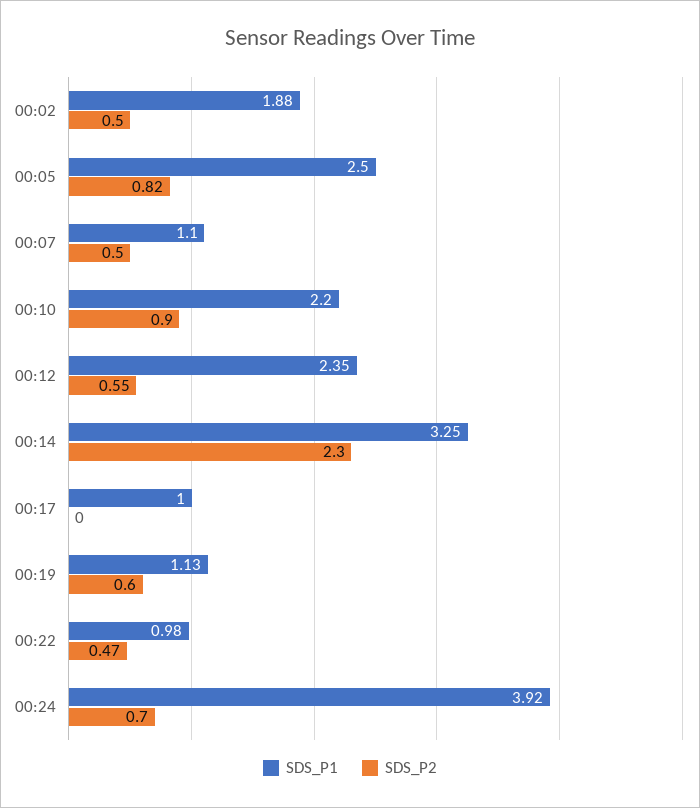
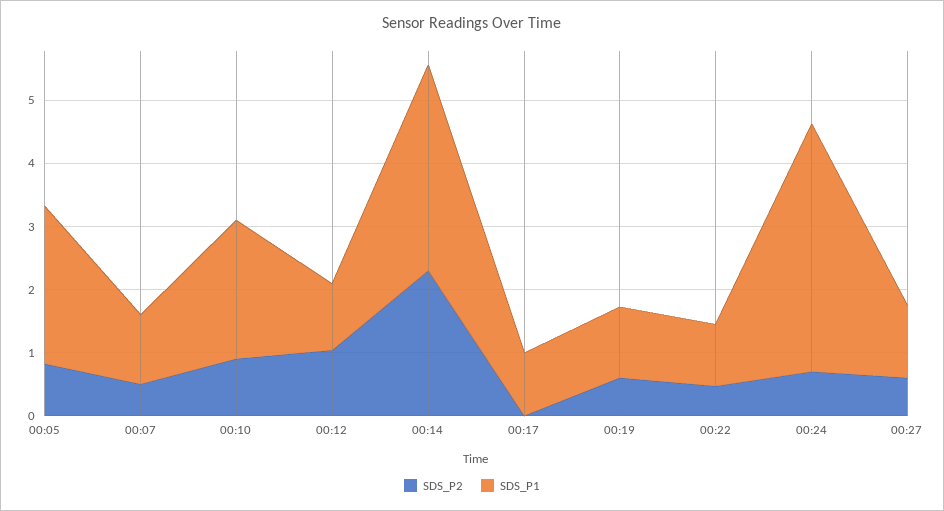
SDS_P1, 00:02: 1.88 -> none
SDS_P2, 00:02: 0.5 -> none
SDS_P1, 00:12: 2.35 -> 1
SDS_P2, 00:12: 0.55 -> 1
SDS_P2, 00:27: none -> 0.6
SDS_P1, 00:27: none -> 1.2

